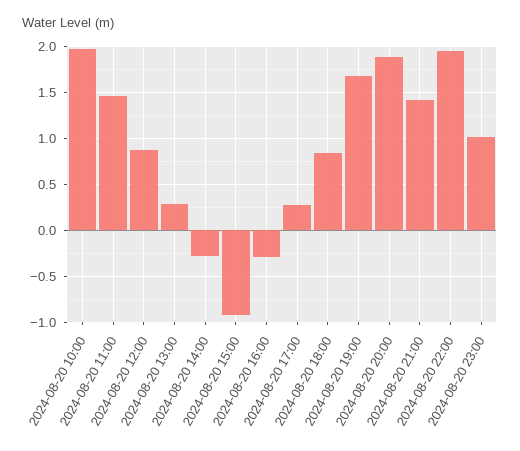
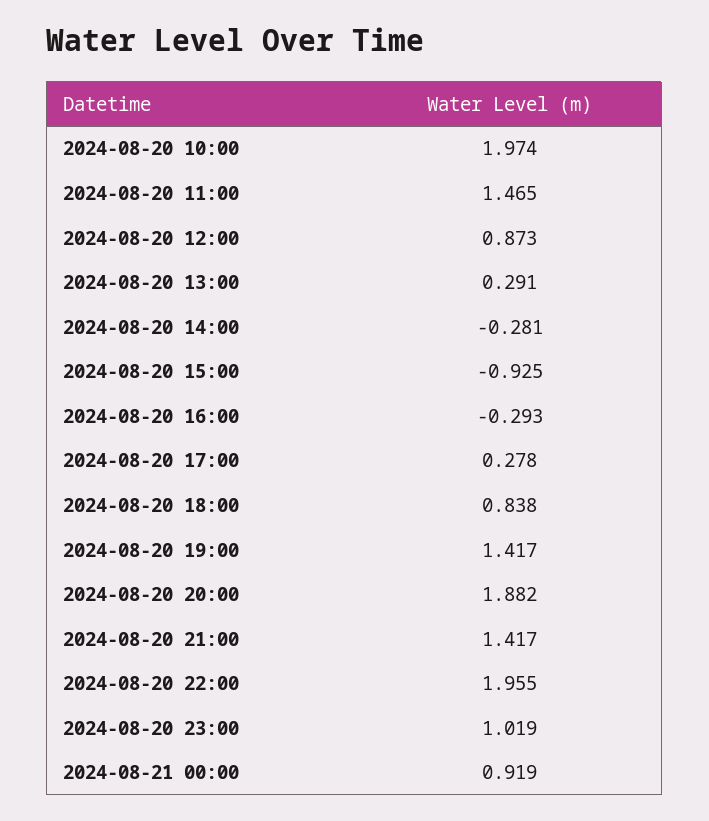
2024-08-20 19:00: 1.7 -> 1.417
2024-08-21 00:00: none -> 0.919

